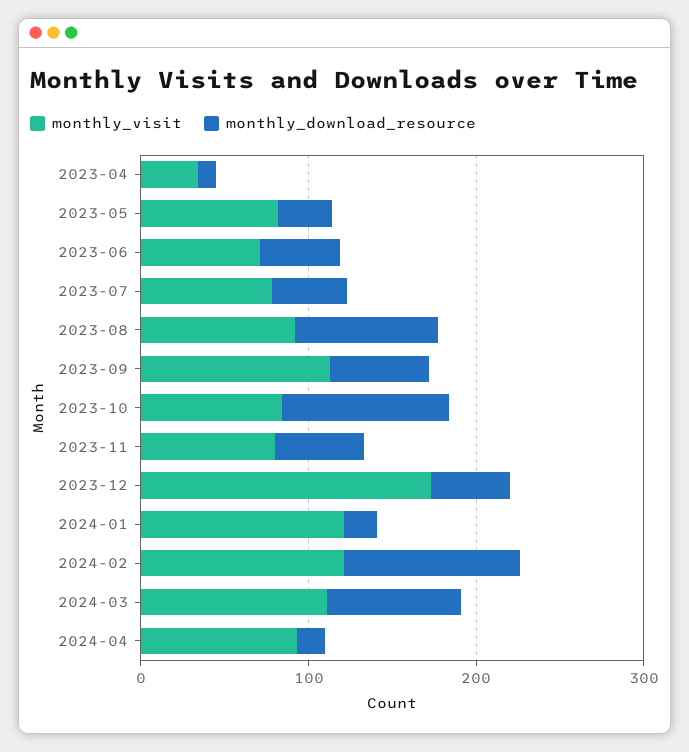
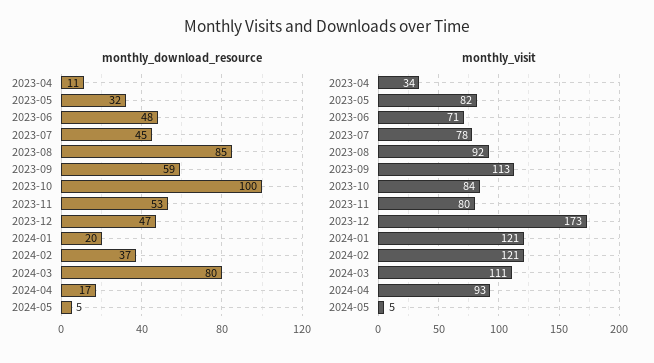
monthly_download_resource, 2024-02: 100 -> 37
monthly_download_resource, 2024-05: none -> 5
monthly_visit, 2024-05: none -> 5

